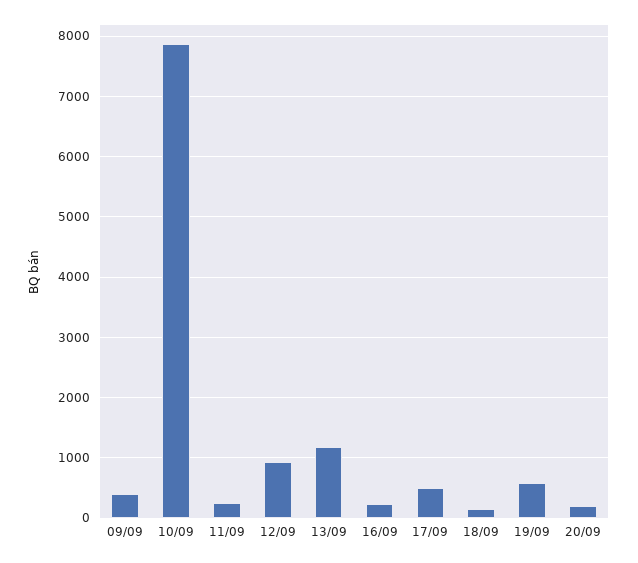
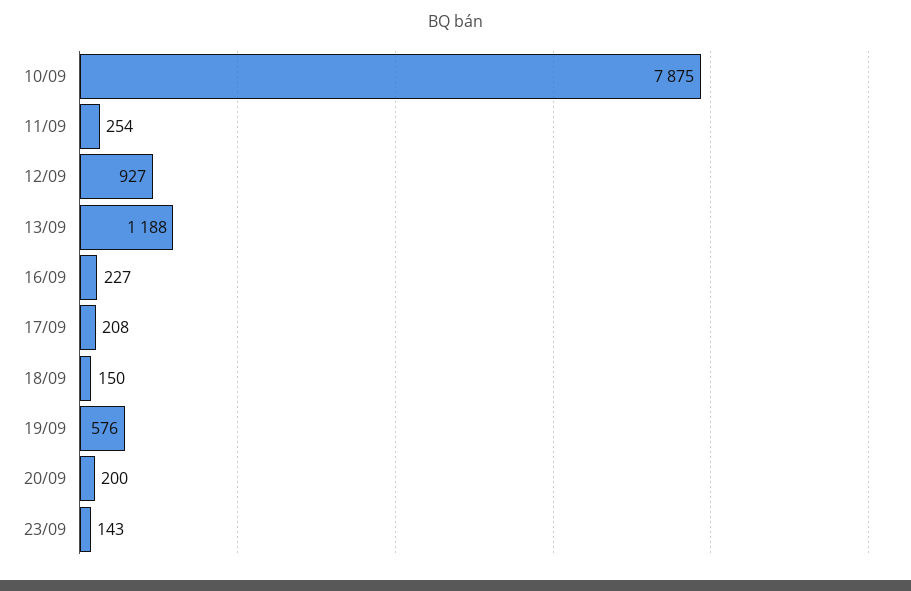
09/09: 400 -> none
17/09: 500 -> 208
23/09: none -> 143

